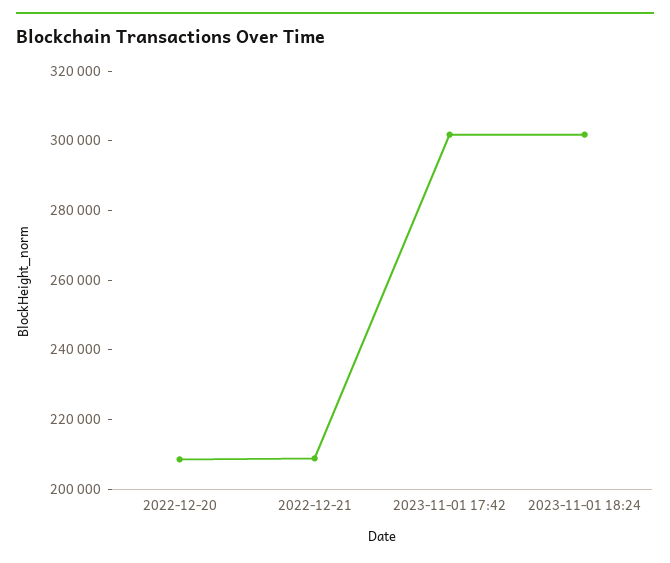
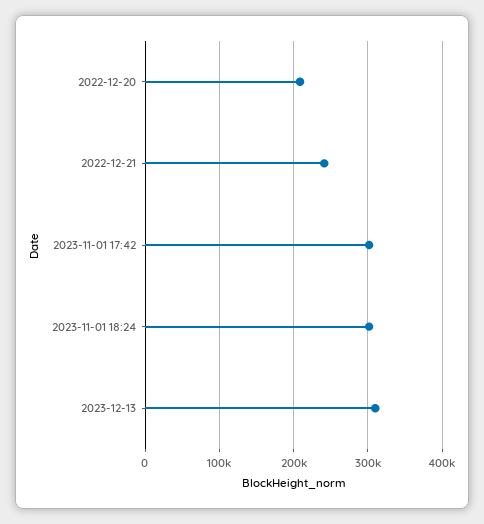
2022-12-21: 210000 -> 240000
2023-12-13: none -> 310000

